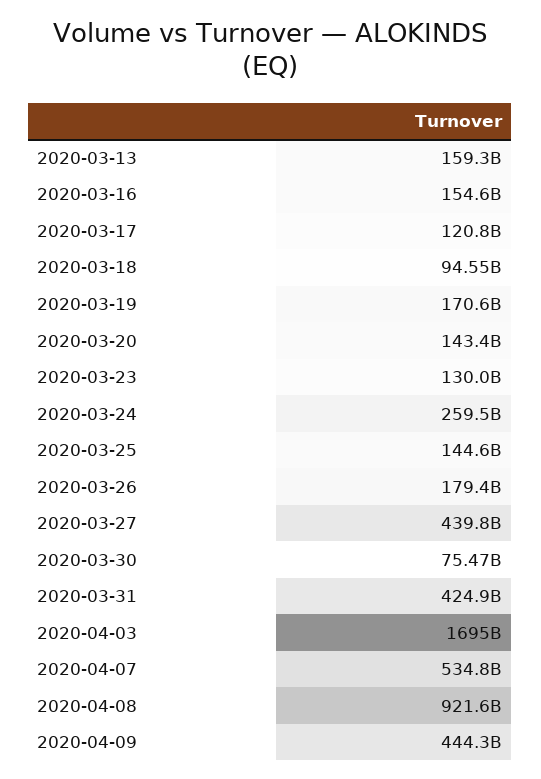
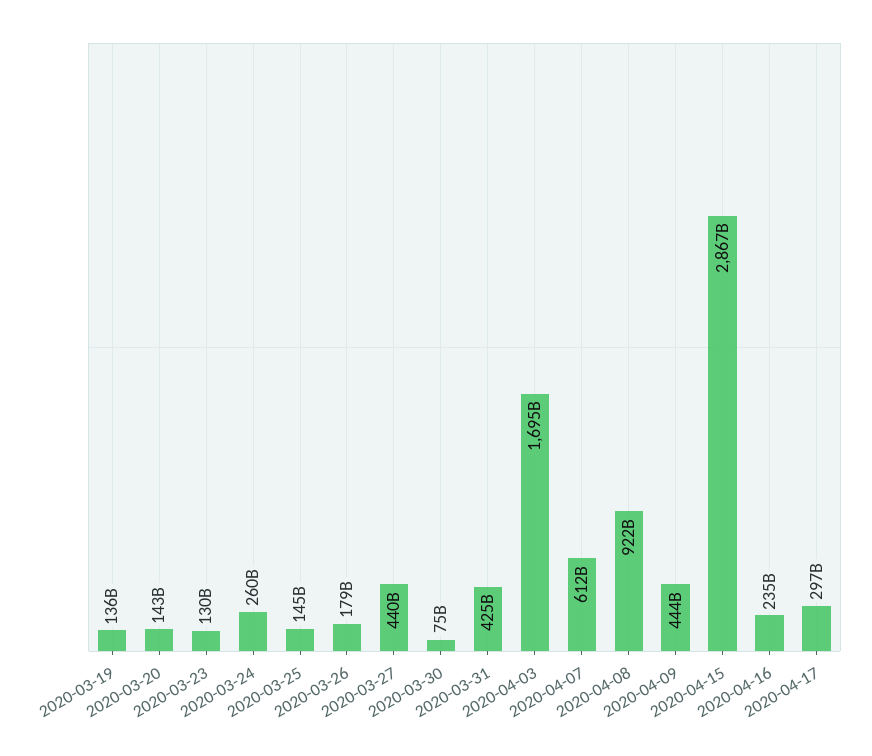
2020-03-13: 159300000000 -> none
2020-03-16: 154600000000 -> none
2020-03-17: 120800000000 -> none
2020-03-18: 94550000000 -> none
2020-03-19: 170600000000 -> 136000000000
2020-04-07: 534800000000 -> 612000000000
2020-04-15: none -> 2867000000000
2020-04-16: none -> 235000000000
2020-04-17: none -> 297000000000

